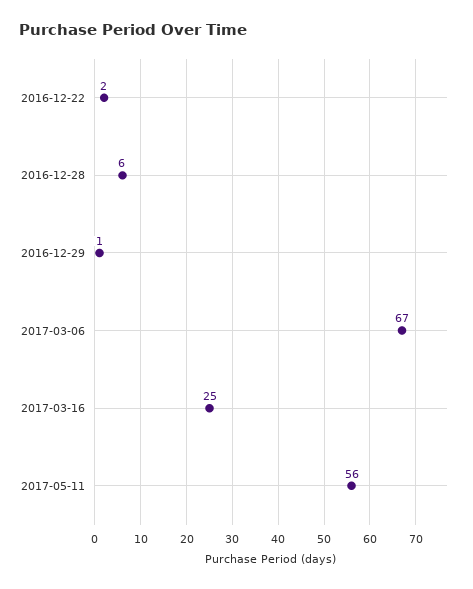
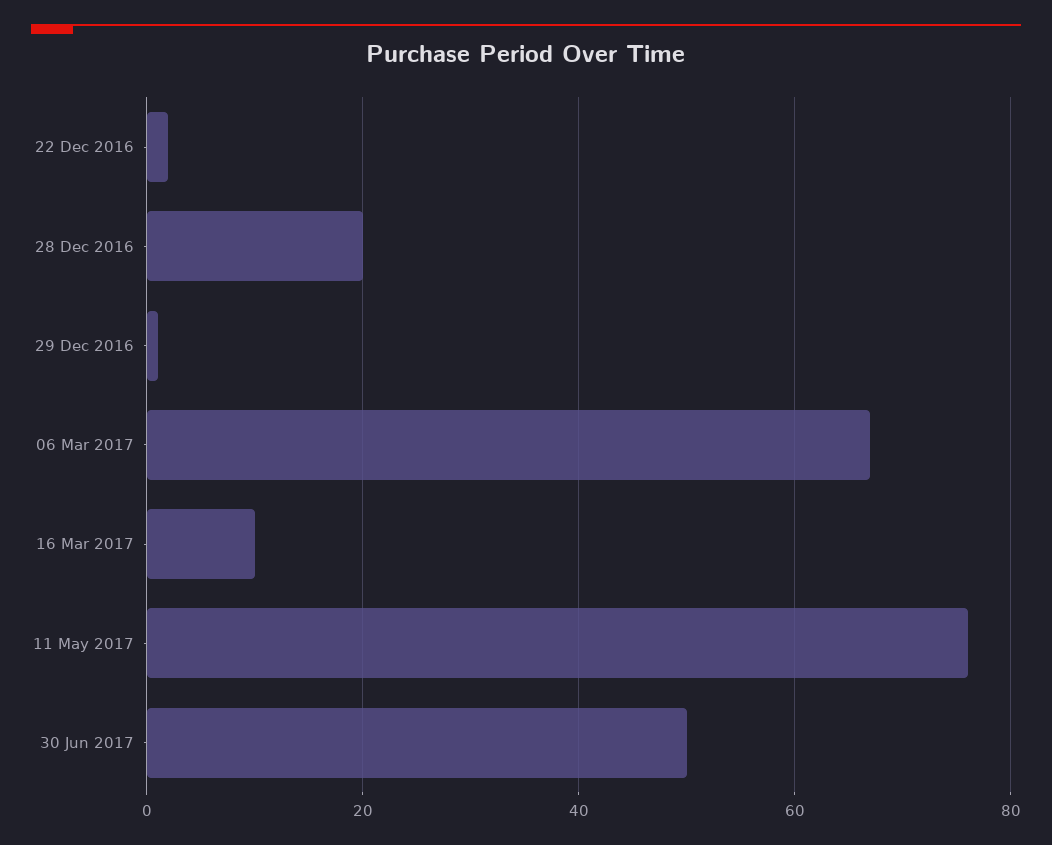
2016-12-28: 6 -> 20
2017-03-16: 25 -> 10
2017-05-11: 56 -> 75
30 Jun 2017: none -> 50

